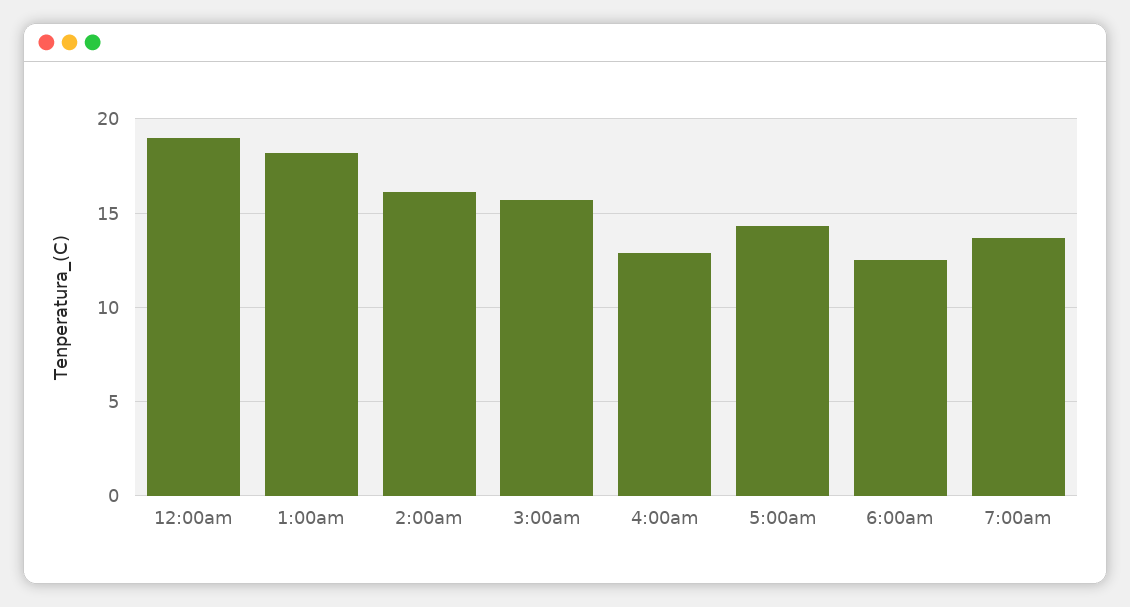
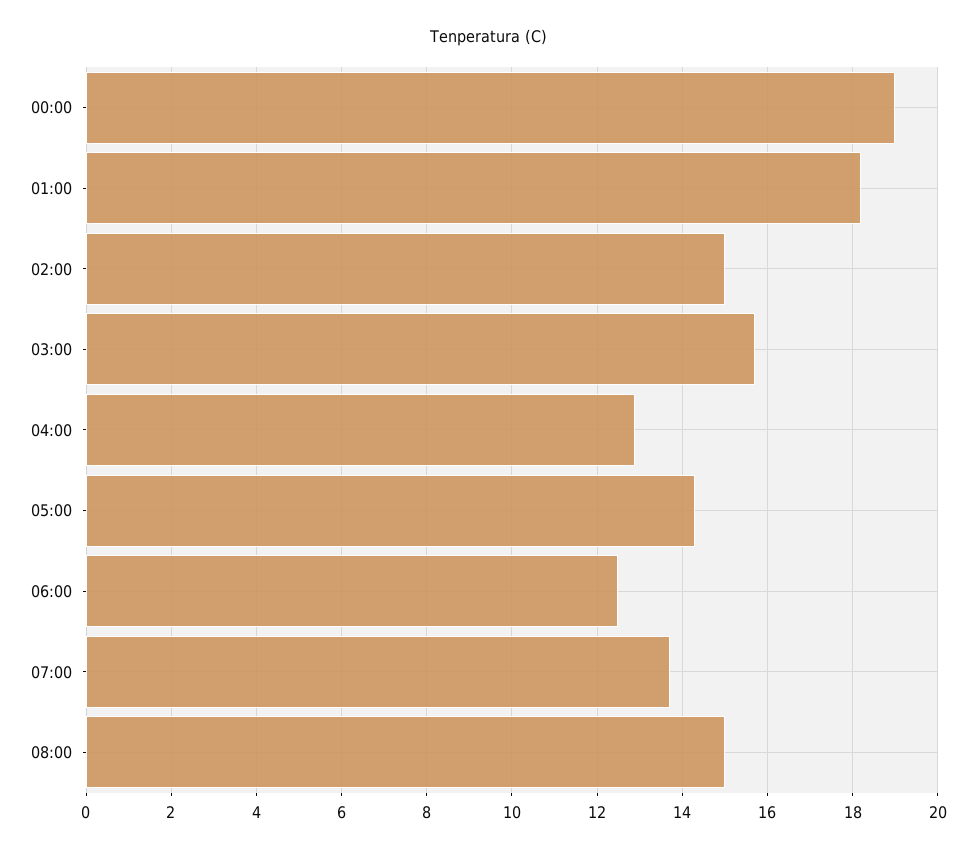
2:00am: 16 -> 15
08:00: none -> 15

